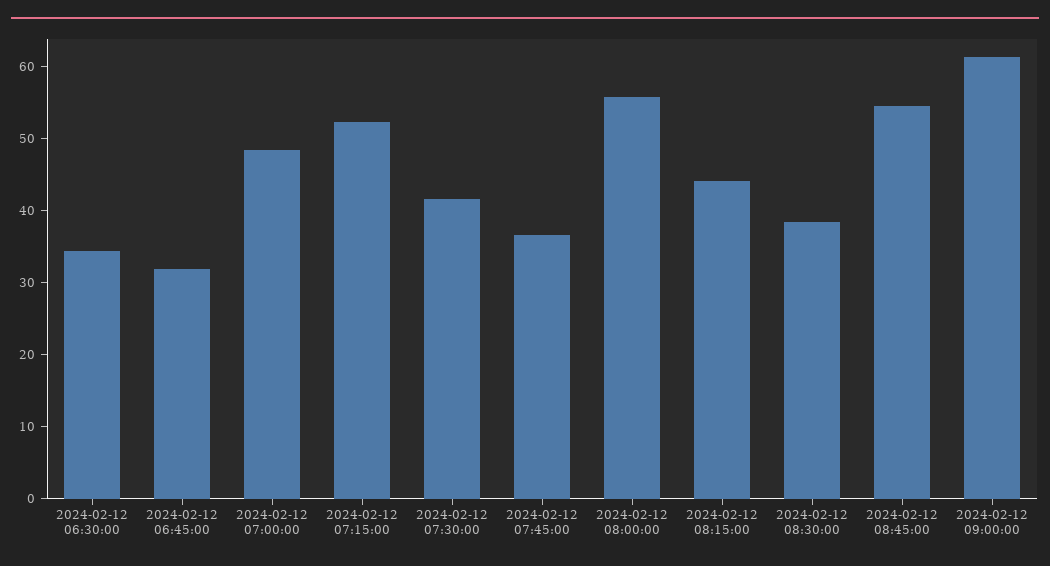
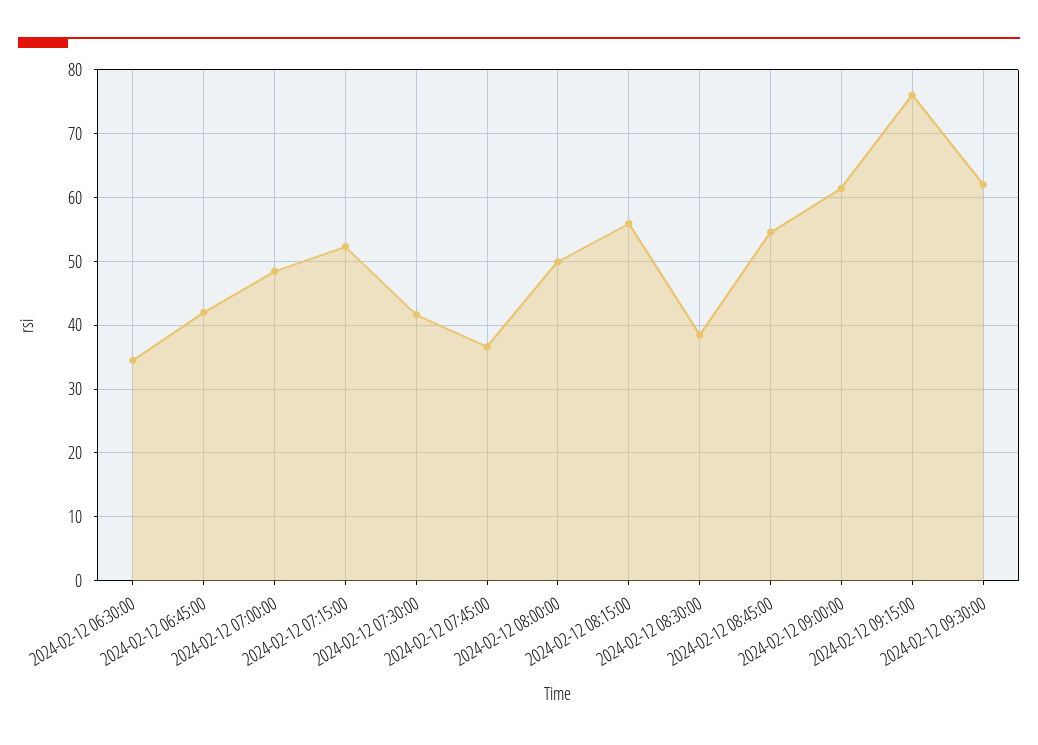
2024-02-12 06:45:00: 32 -> 42
2024-02-12 08:00:00: 56 -> 50
2024-02-12 08:15:00: 44 -> 56
2024-02-12 09:15:00: none -> 76
2024-02-12 09:30:00: none -> 62

